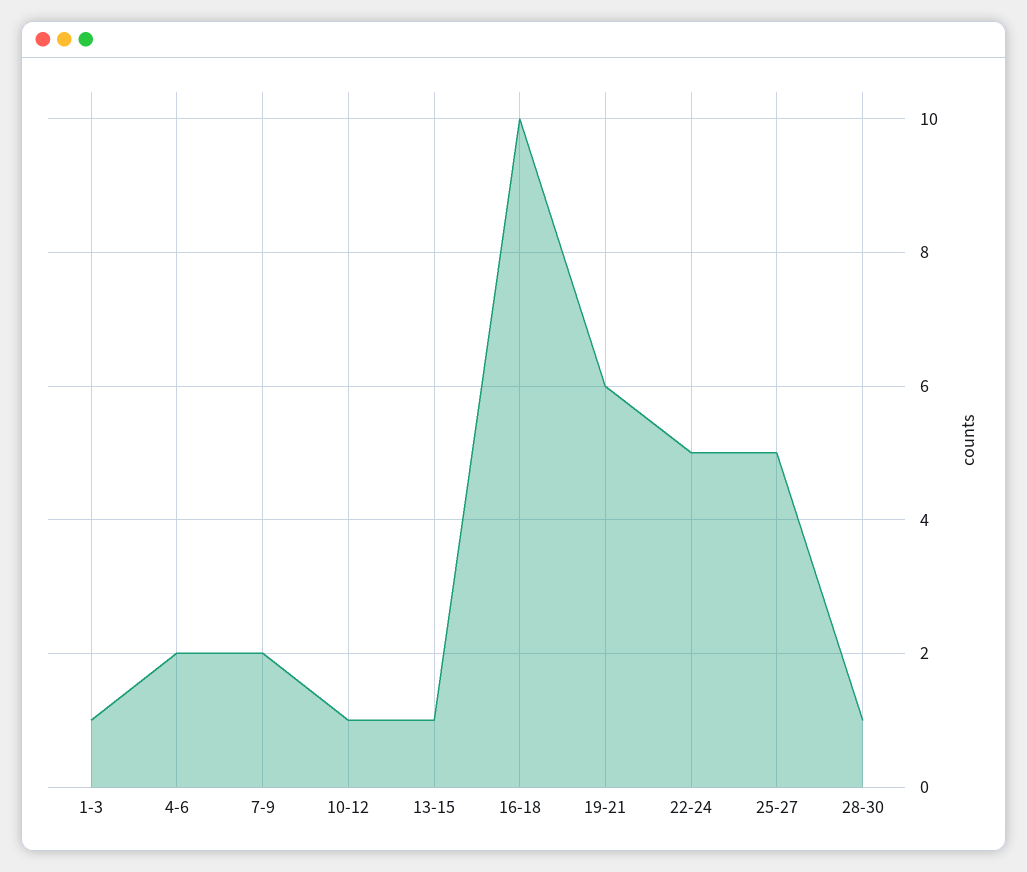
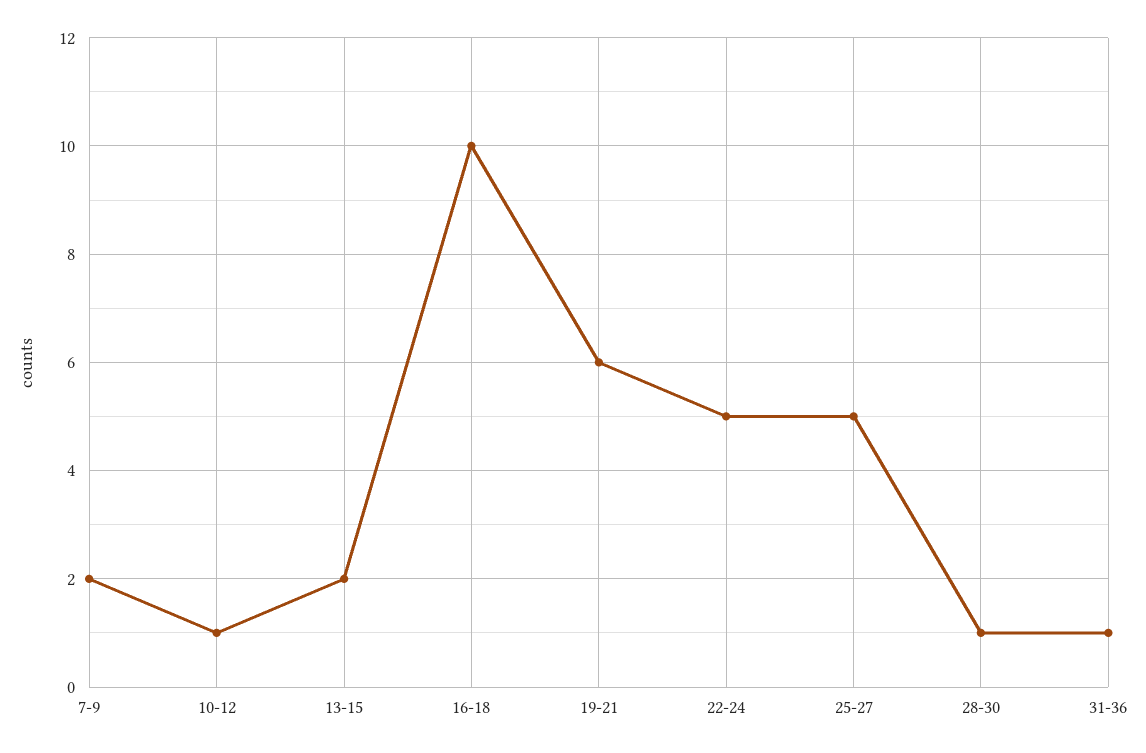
1-3: 1 -> none
4-6: 2 -> none
13-15: 1 -> 2
31-36: none -> 1

